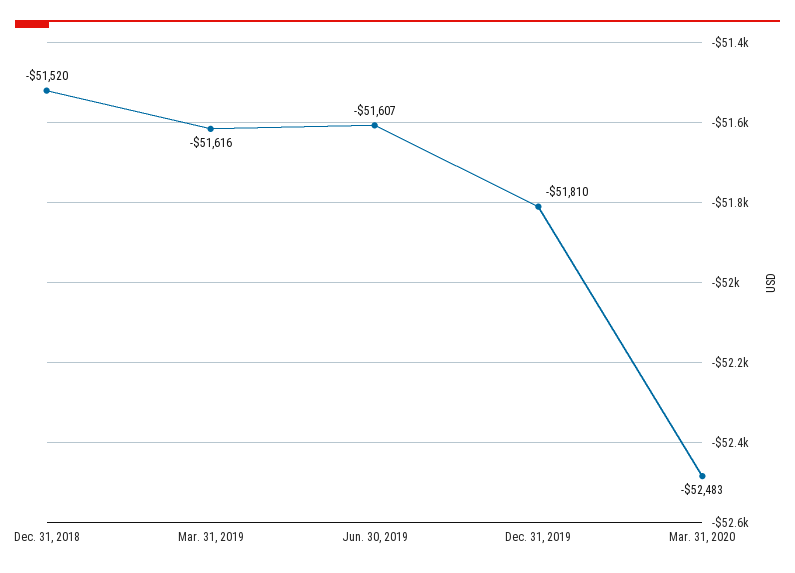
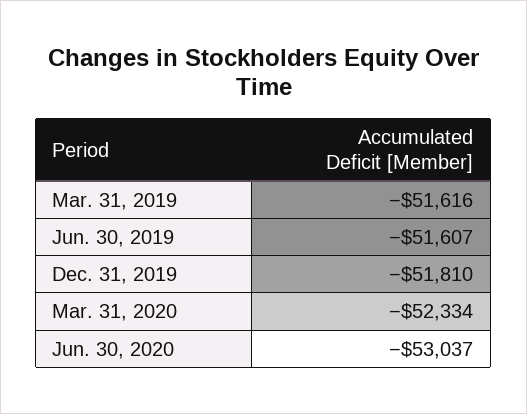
Dec. 31, 2018: -51520 -> none
Mar. 31, 2020: -52483 -> -52334
Jun. 30, 2020: none -> -53037

